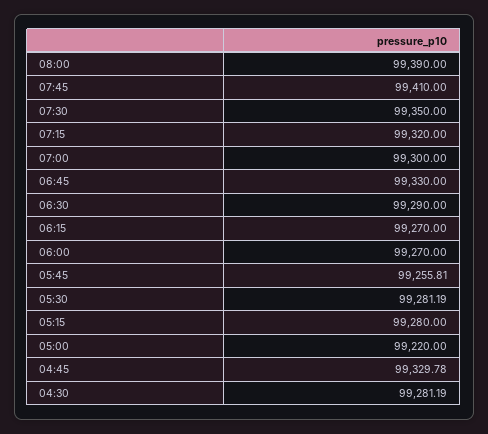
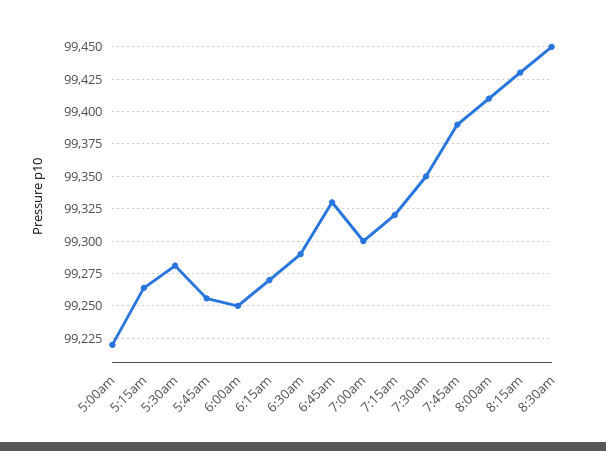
08:00: 99390 -> 99410
07:45: 99410 -> 99390
06:00: 99270 -> 99250
05:15: 99280 -> 99265
04:45: 99329.78 -> none
04:30: 99281.19 -> none
8:15am: none -> 99430
8:30am: none -> 99450

